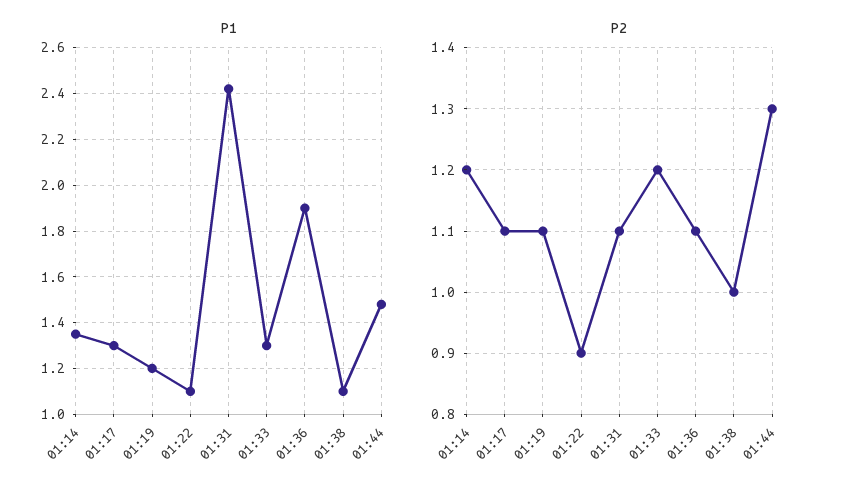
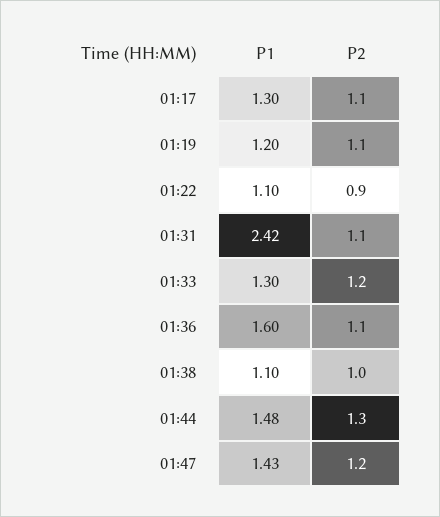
P1, 01:14: 1.35 -> none
P1, 01:36: 1.9 -> 1.6
P2, 01:14: 1.2 -> none
P1, 01:47: none -> 1.43
P2, 01:47: none -> 1.2

